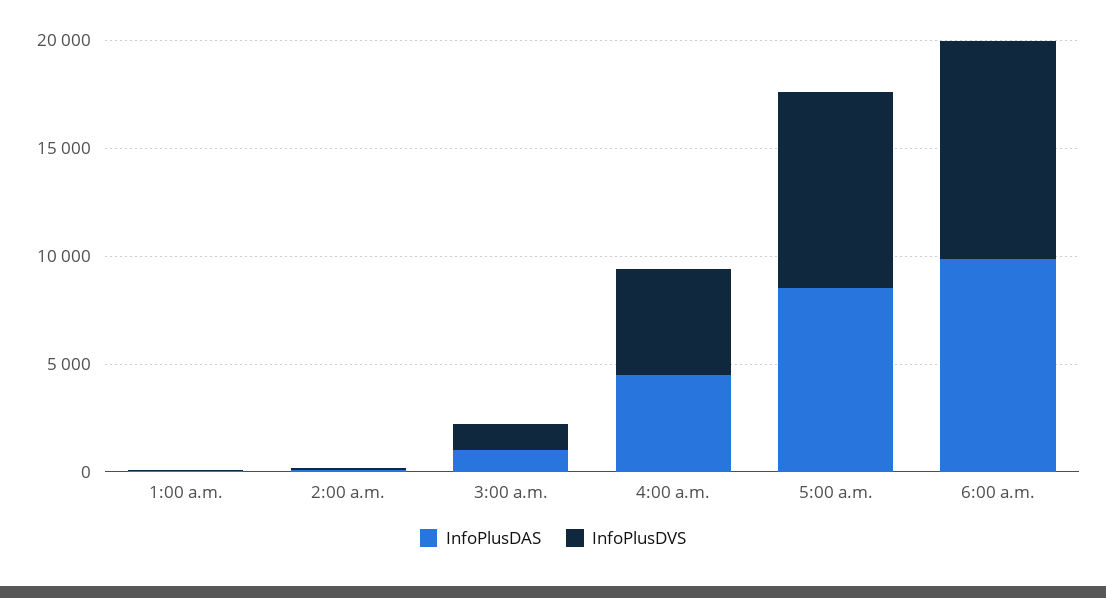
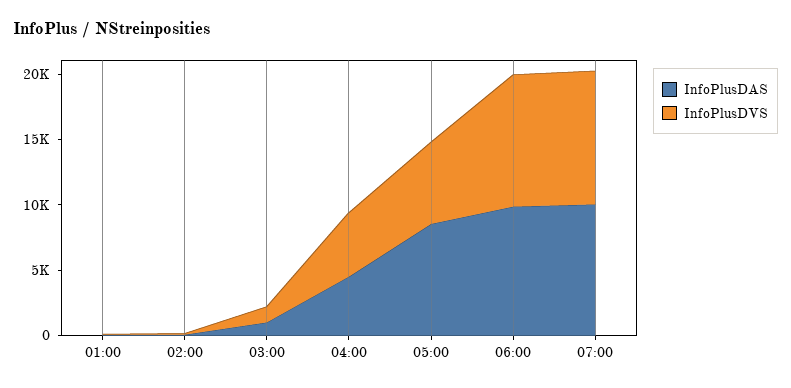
InfoPlusDVS, 5:00 a.m.: 9000 -> 6000
InfoPlusDAS, 07:00: none -> 10000
InfoPlusDVS, 07:00: none -> 10000

